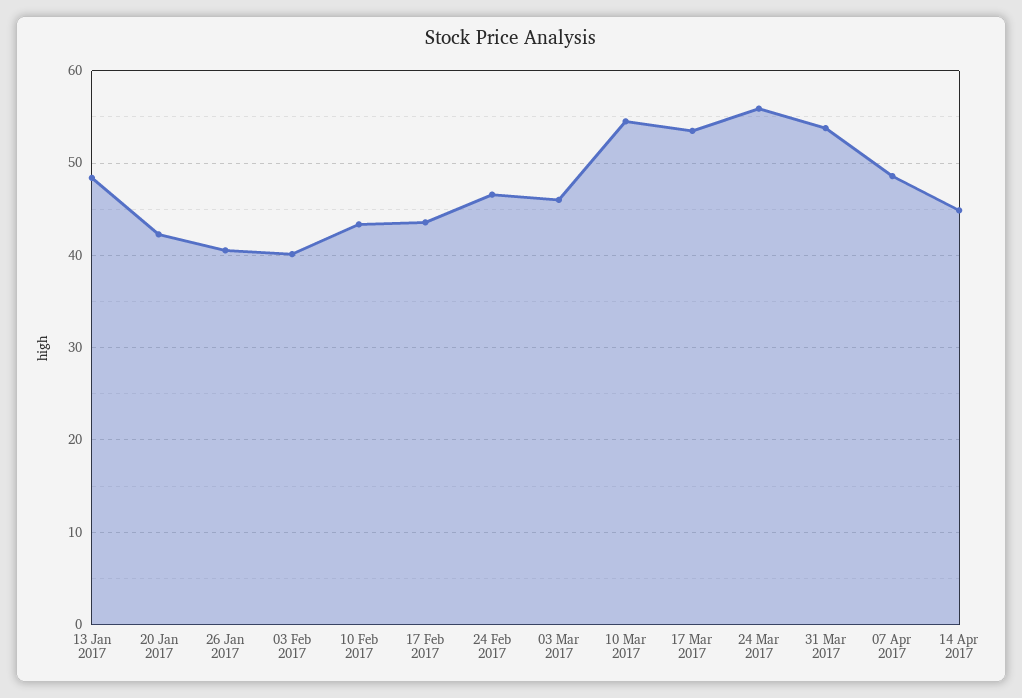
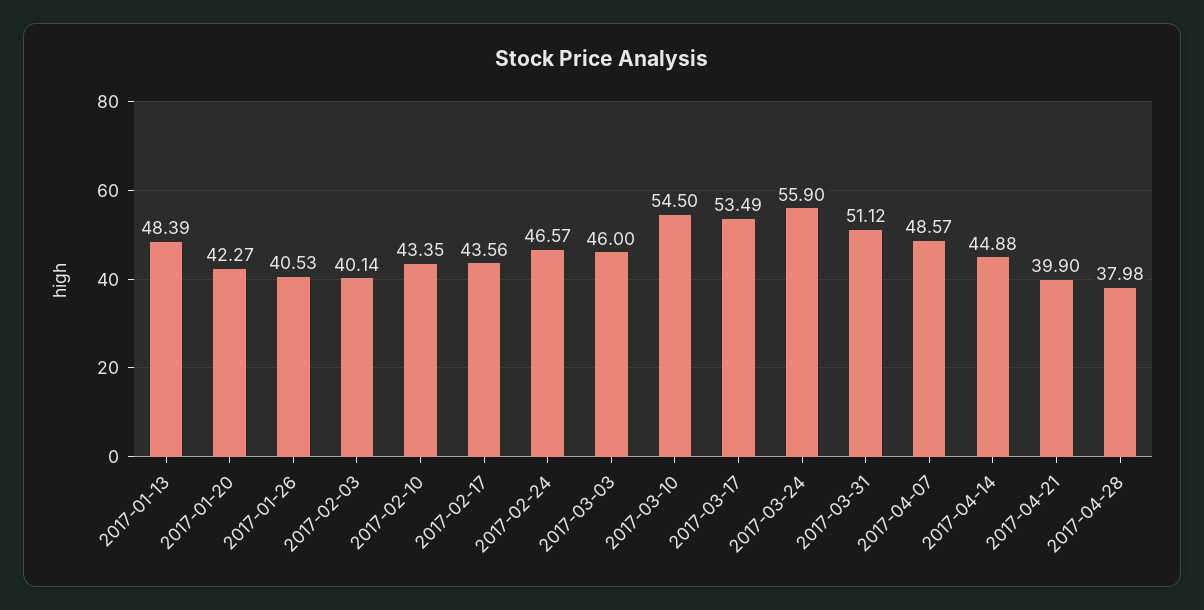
31 Mar 2017: 54 -> 51.12
2017-04-21: none -> 39.9
2017-04-28: none -> 37.98

